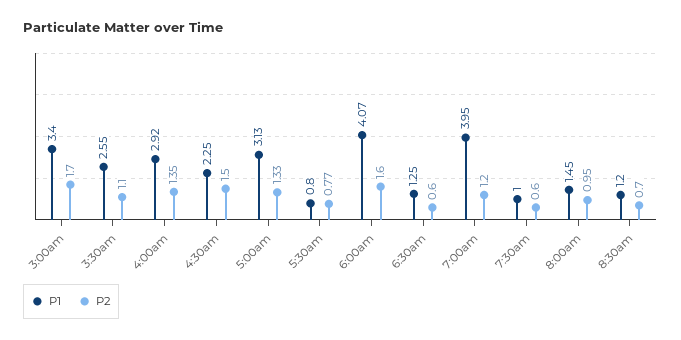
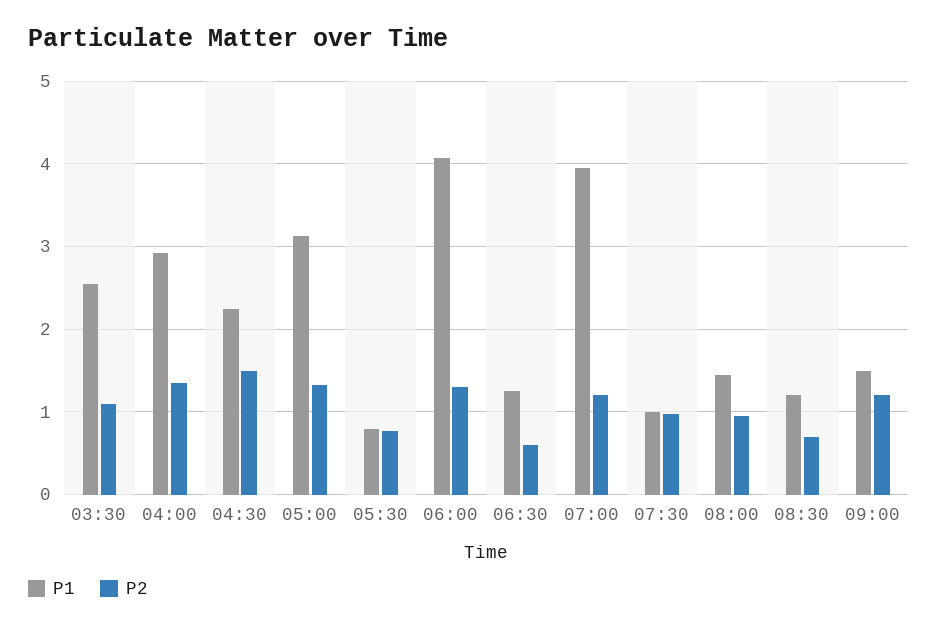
P1, 3:00am: 3.4 -> none
P2, 3:00am: 1.7 -> none
P2, 6:00am: 1.6 -> 1.3
P2, 7:30am: 0.6 -> 1
P1, 09:00: none -> 1.5
P2, 09:00: none -> 1.2

